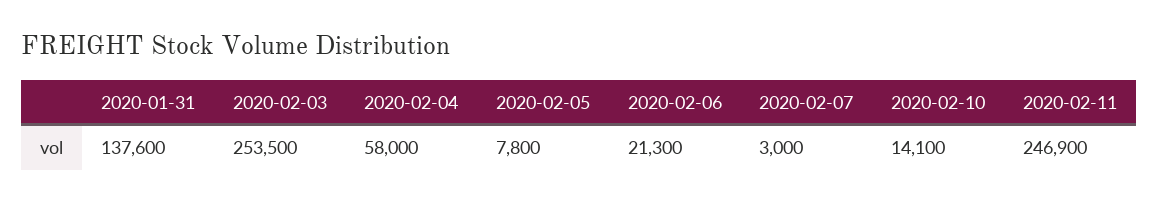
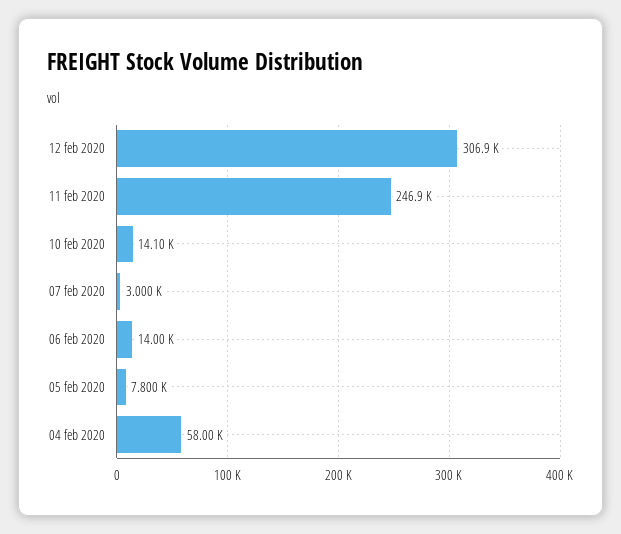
2020-01-31: 137600 -> none
2020-02-03: 253500 -> none
2020-02-06: 21300 -> 14000
12 feb 2020: none -> 306900

